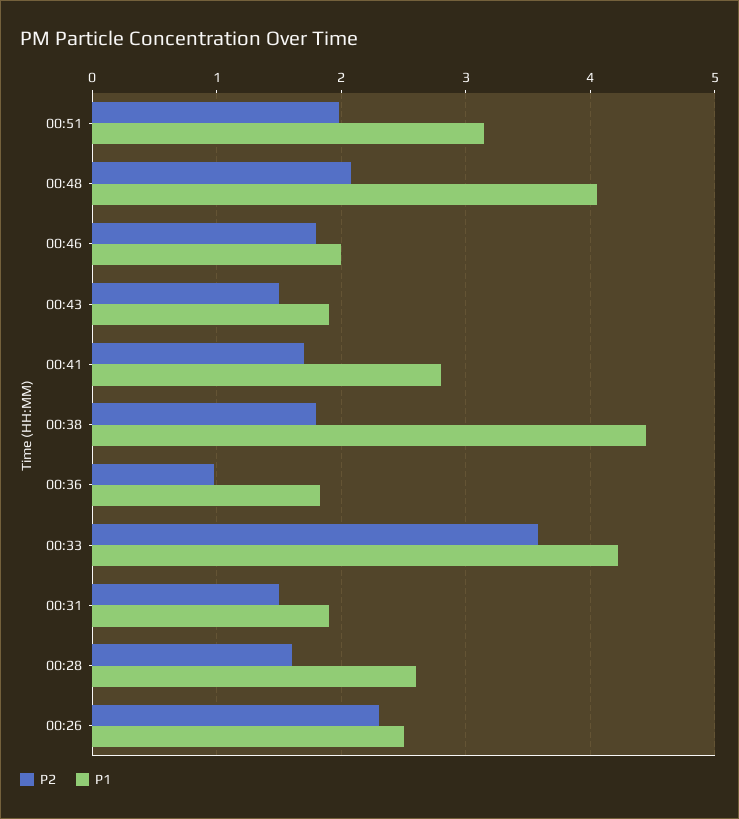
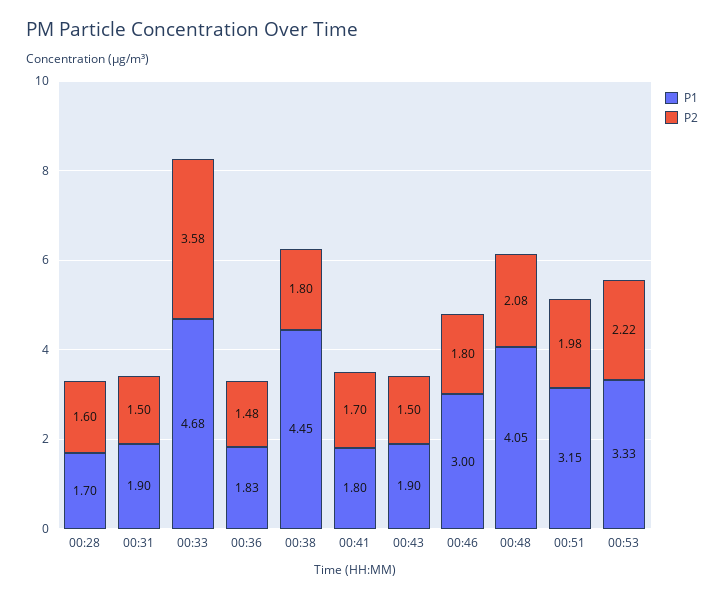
P1, 00:46: 2 -> 3
P1, 00:41: 2.8 -> 1.8
P2, 00:36: 1 -> 1.48
P1, 00:33: 4.2 -> 4.68
P1, 00:28: 2.6 -> 1.7
P2, 00:26: 2.3 -> none
P1, 00:26: 2.5 -> none
P1, 00:53: none -> 3.33
P2, 00:53: none -> 2.22

